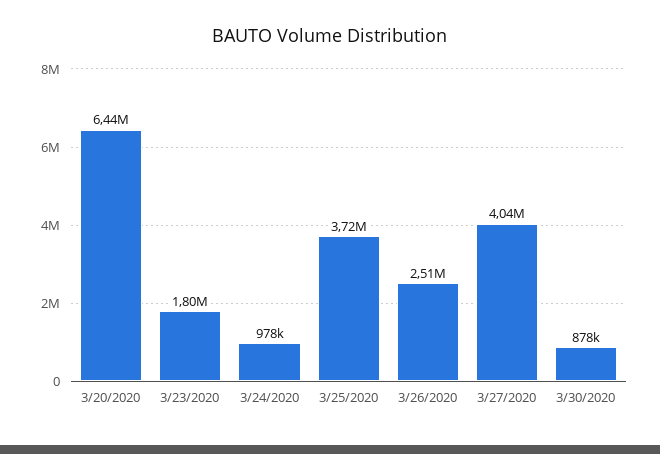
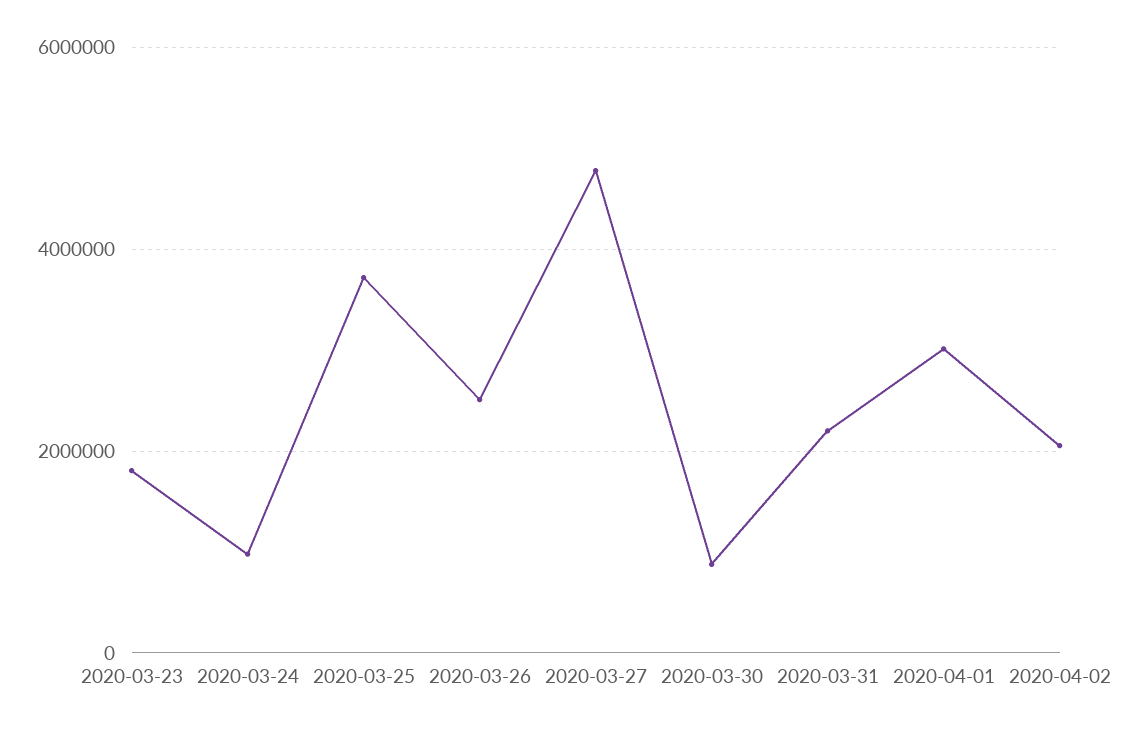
3/20/2020: 6440000 -> none
3/27/2020: 4040000 -> 4800000
2020-03-31: none -> 2200000
2020-04-01: none -> 3000000
2020-04-02: none -> 2000000

